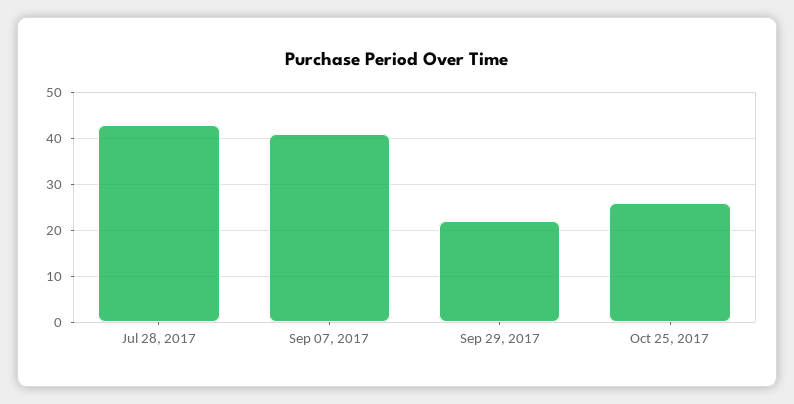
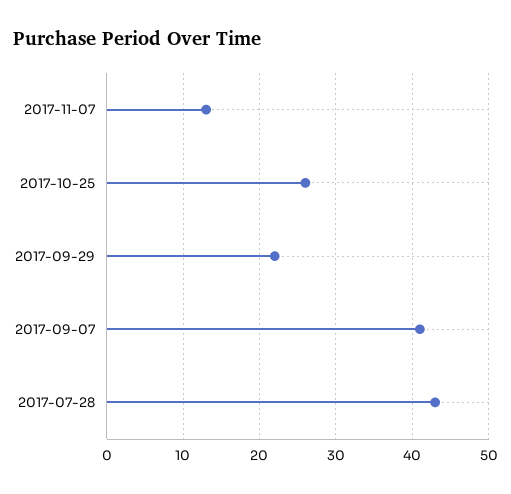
2017-11-07: none -> 13

